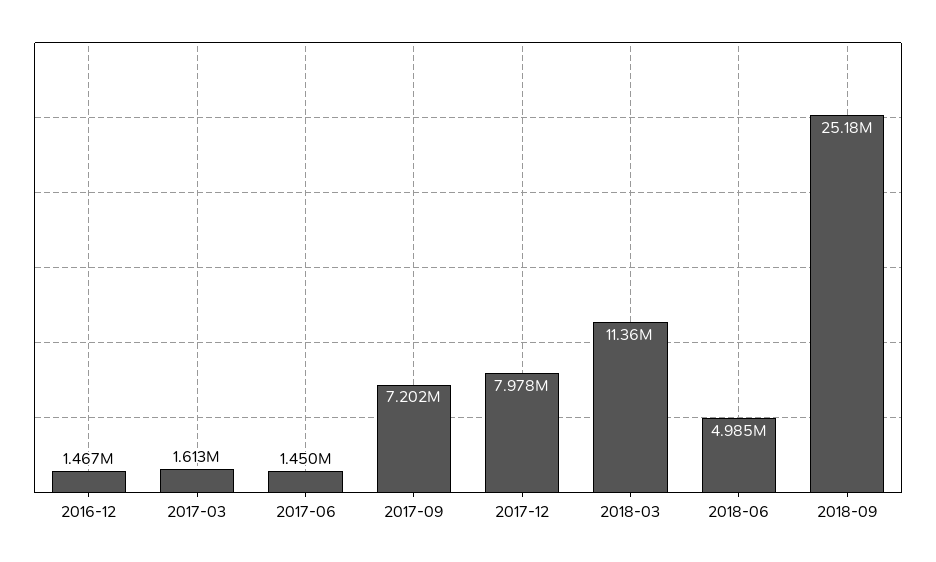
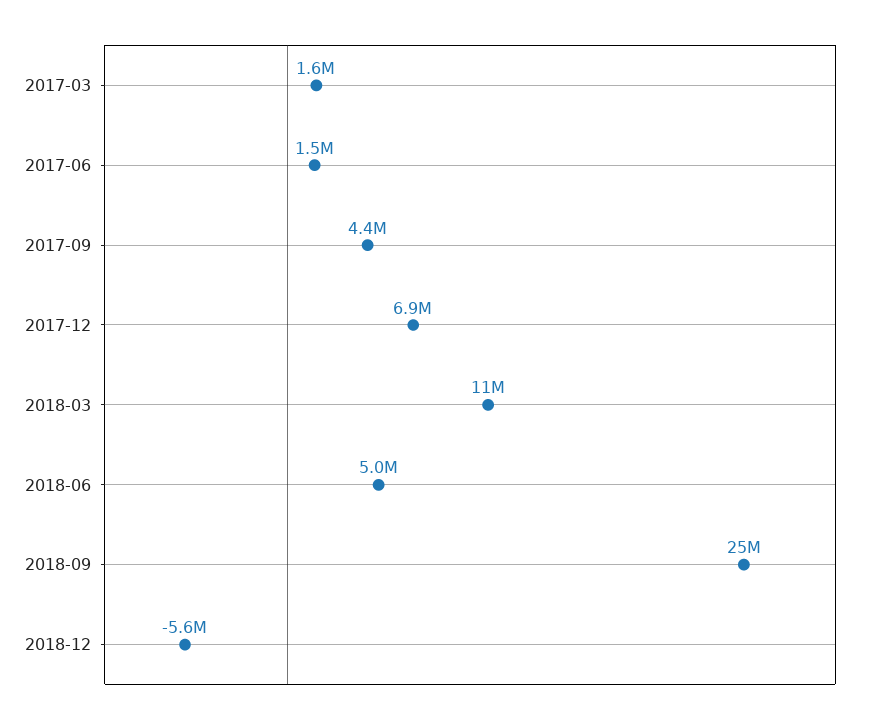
2016-12: 1467000 -> none
2017-09: 7202000 -> 4400000
2017-12: 7978000 -> 6900000
2018-12: none -> -5600000

